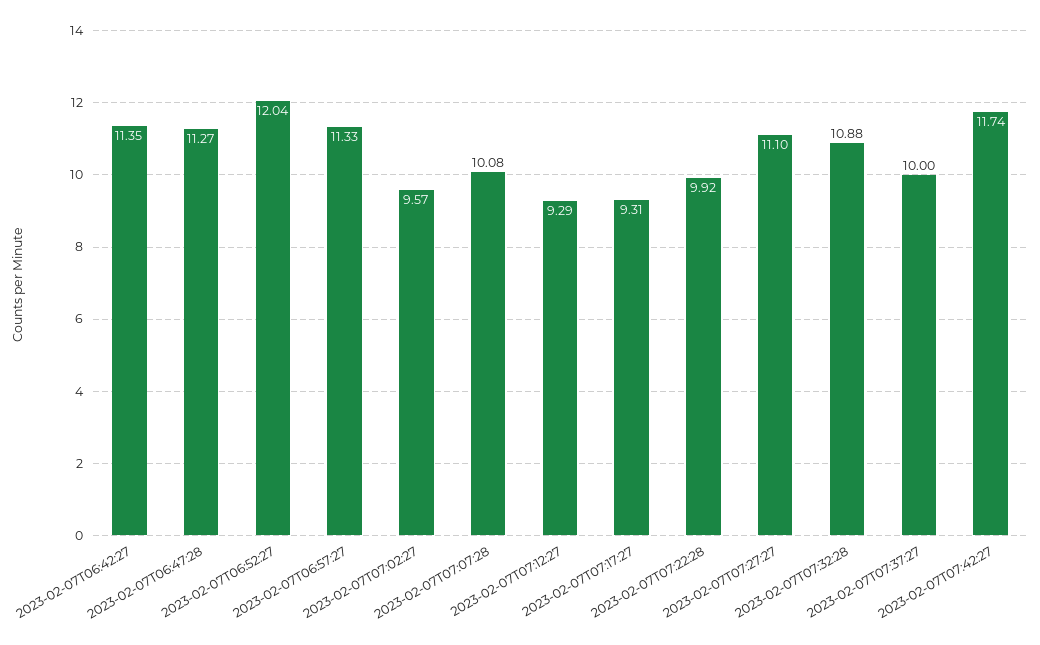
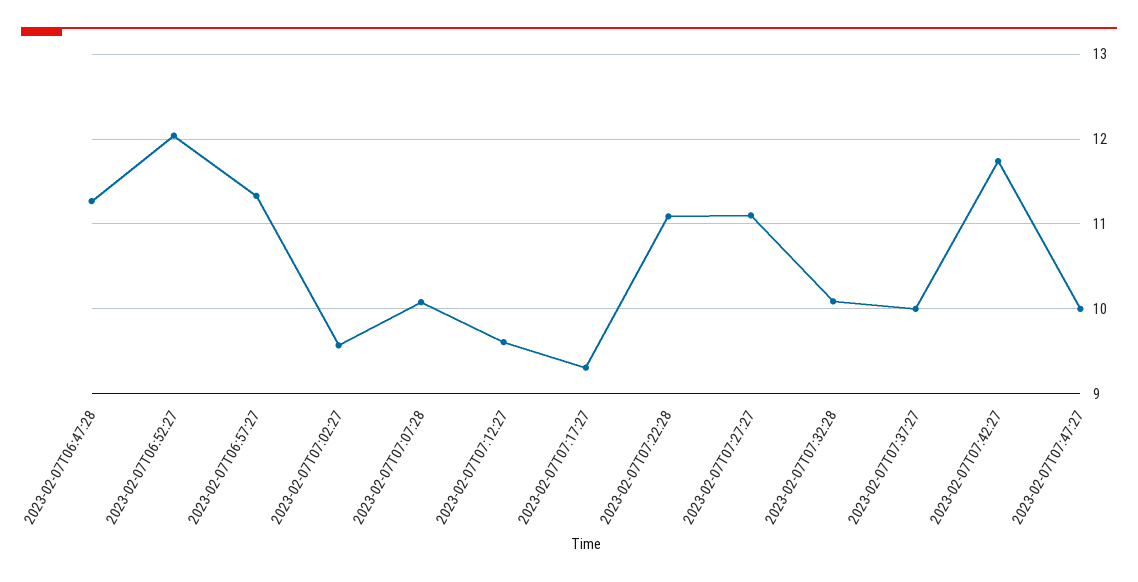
2023-02-07T06:42:27: 11.35 -> none
2023-02-07T07:12:27: 9.29 -> 9.6
2023-02-07T07:22:28: 9.92 -> 11.1
2023-02-07T07:32:28: 10.88 -> 10.1
2023-02-07T07:47:27: none -> 10

